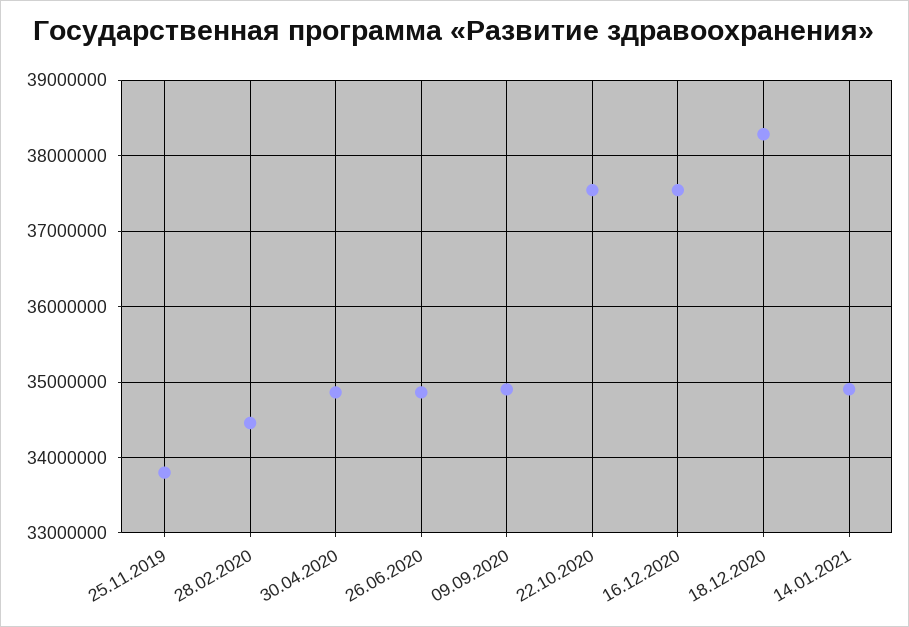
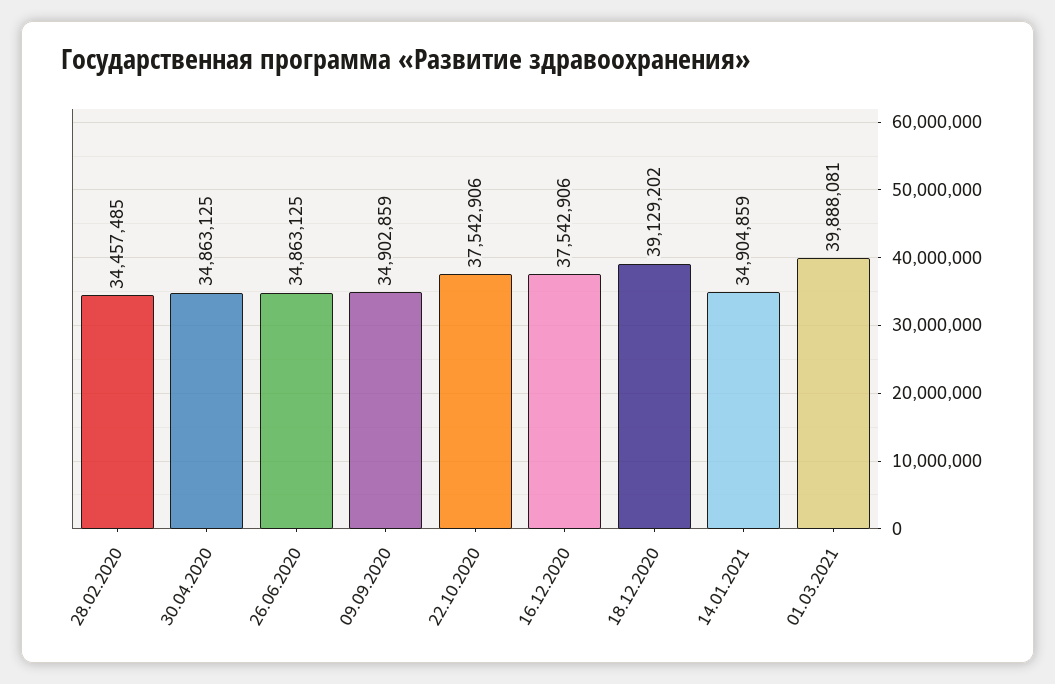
25.11.2019: 33800000 -> none
18.12.2020: 38300000 -> 39129202
01.03.2021: none -> 39888081

